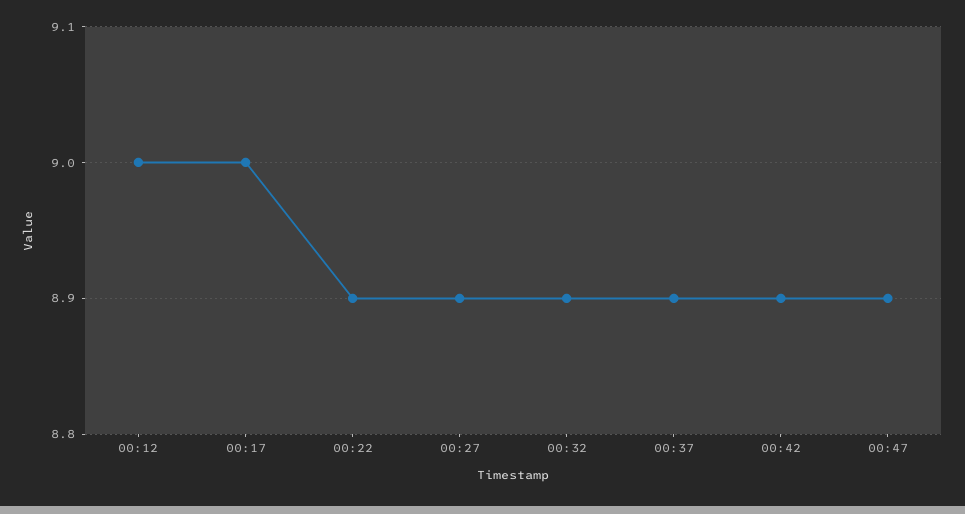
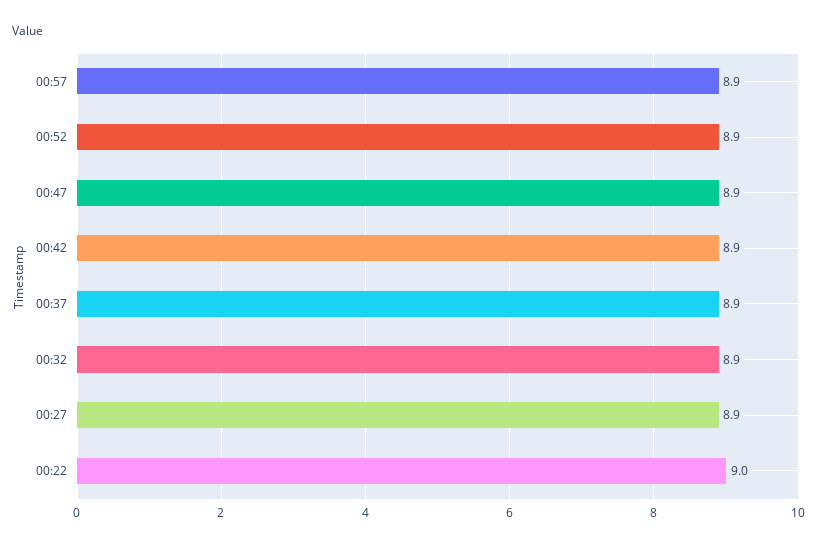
00:12: 9 -> none
00:17: 9 -> none
00:22: 8.9 -> 9
00:57: none -> 8.9
00:52: none -> 8.9

